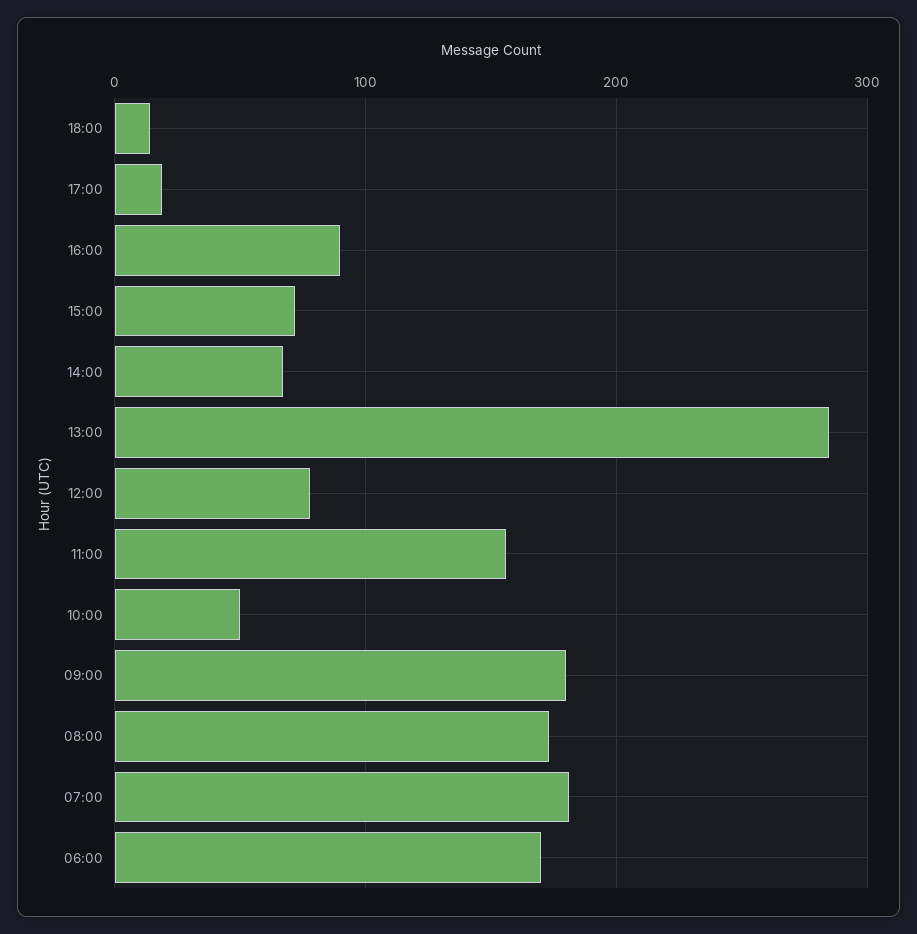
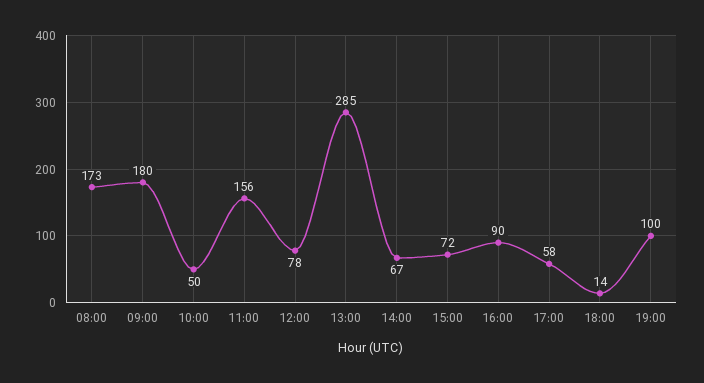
17:00: 20 -> 58
07:00: 180 -> none
06:00: 170 -> none
19:00: none -> 100

